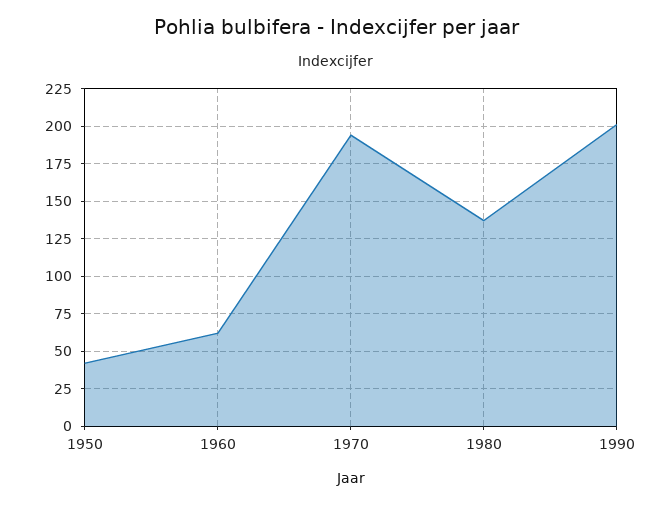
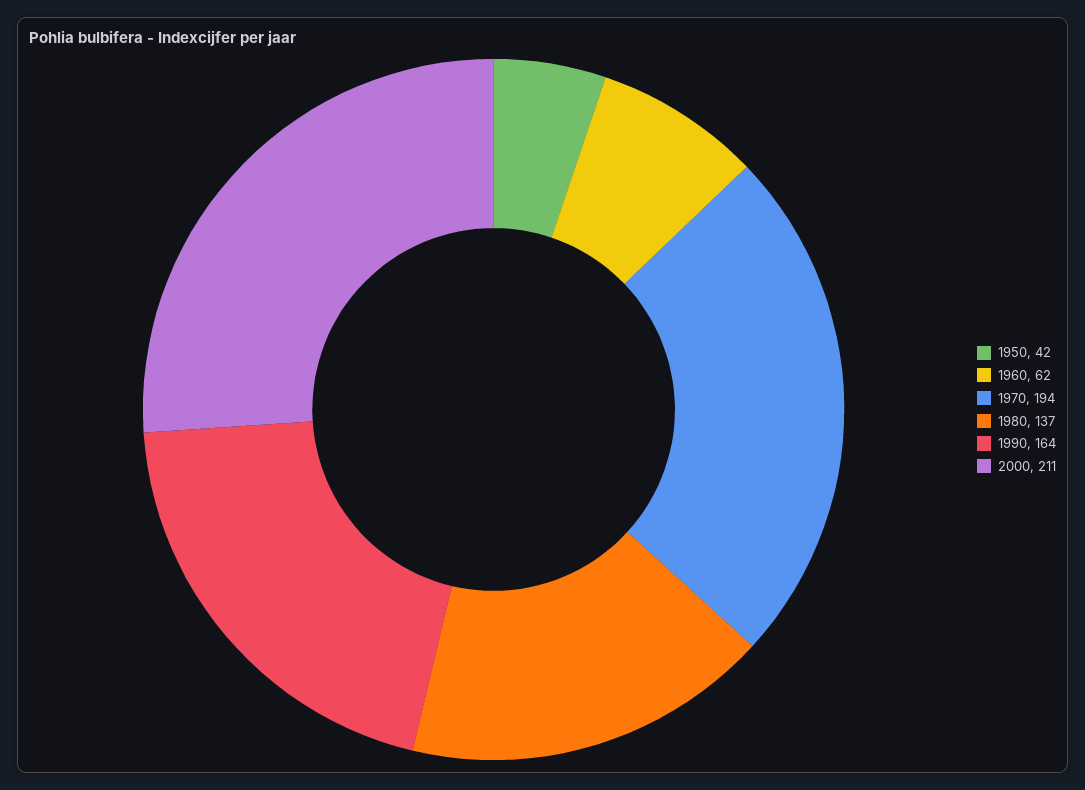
1990: 200 -> 164
2000: none -> 211

